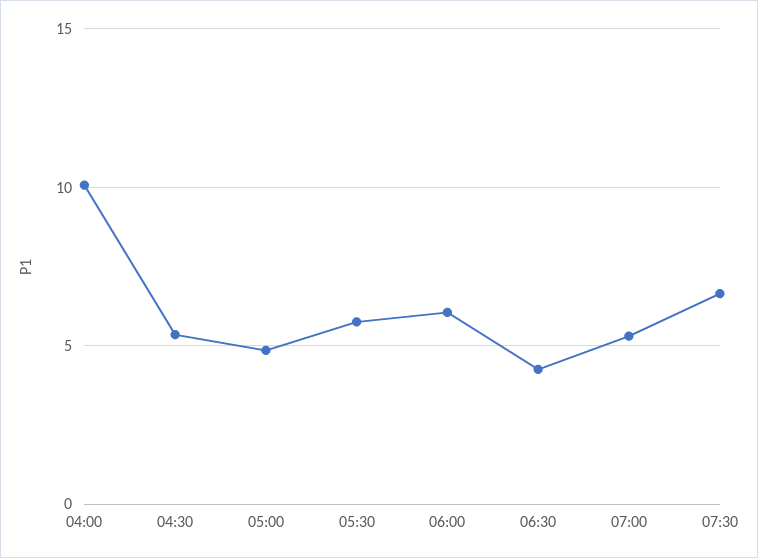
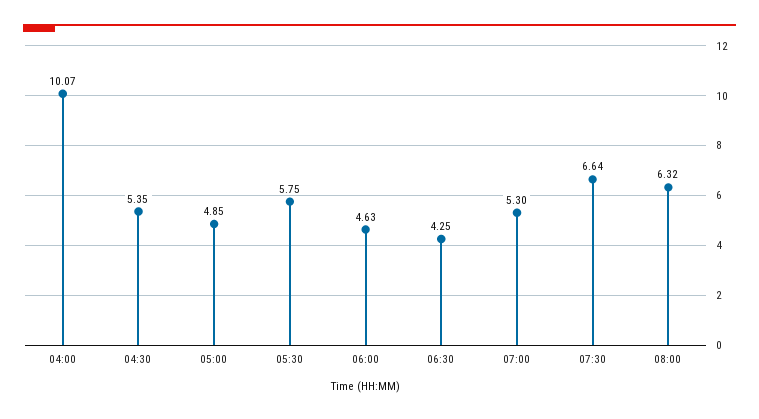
06:00: 6 -> 4.63
08:00: none -> 6.32

